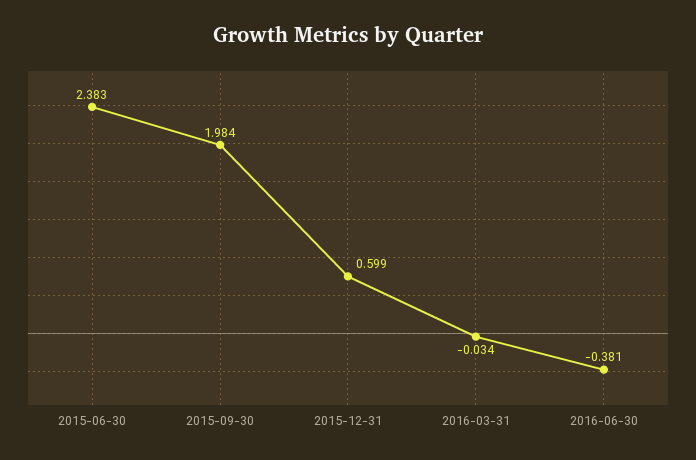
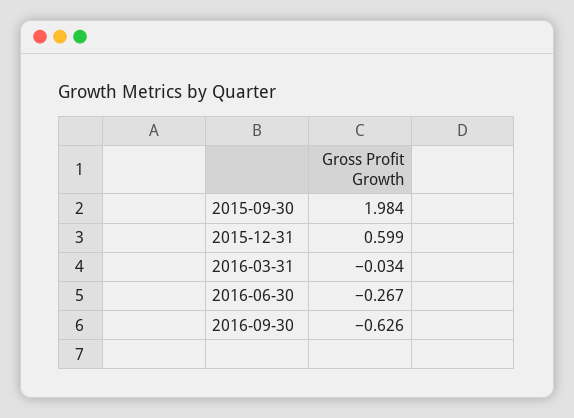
2015-06-30: 2.383 -> none
2016-06-30: -0.381 -> -0.267
2016-09-30: none -> -0.626

